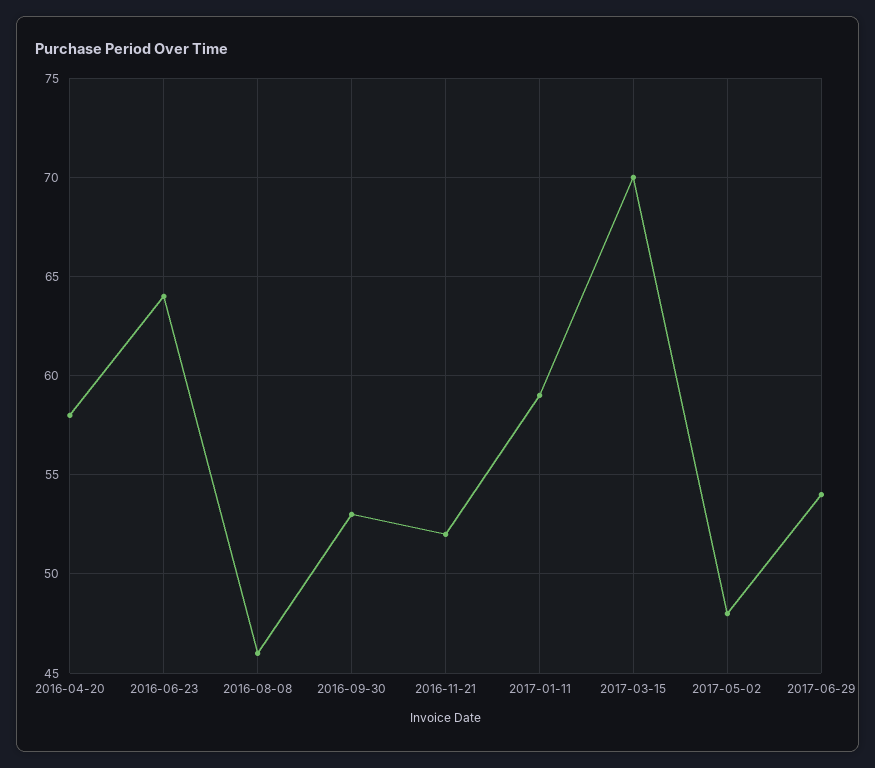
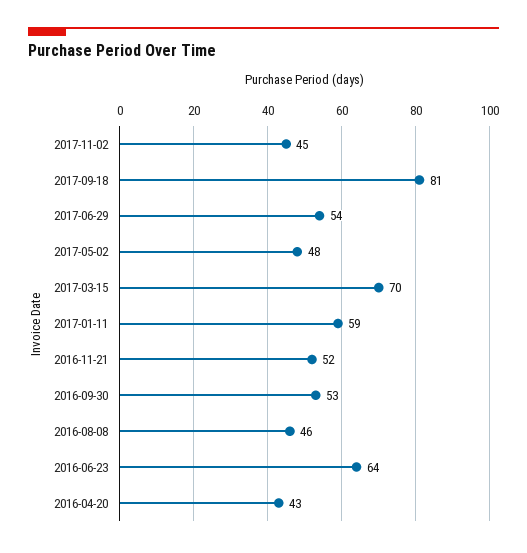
2016-04-20: 58 -> 43
2017-11-02: none -> 45
2017-09-18: none -> 81

